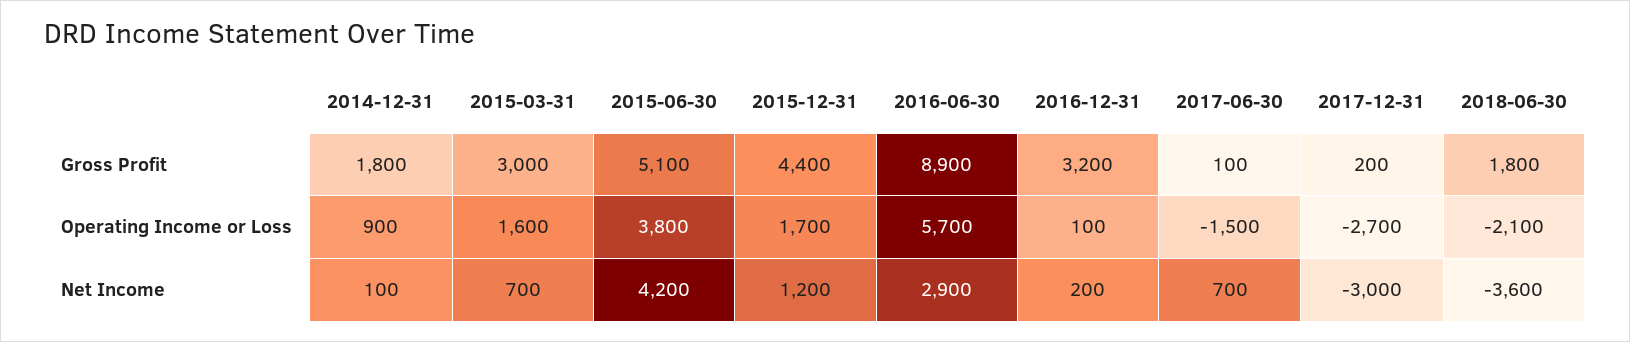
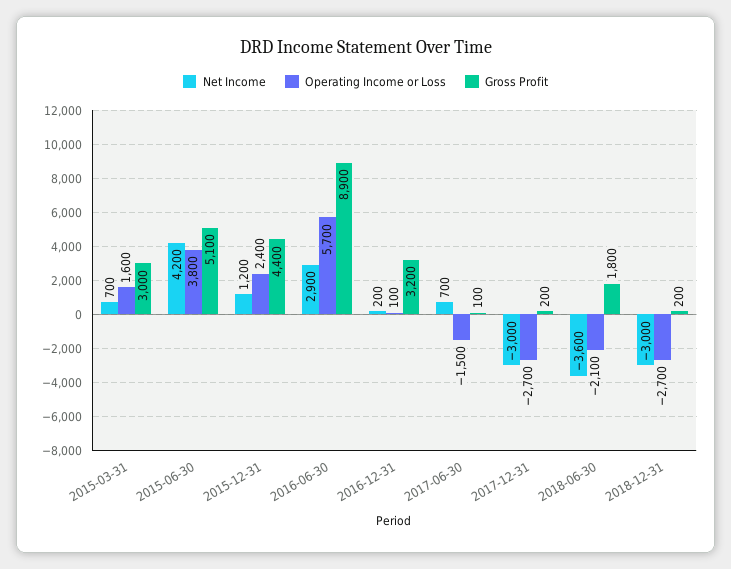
Gross Profit, 2014-12-31: 1800 -> none
Operating Income or Loss, 2014-12-31: 900 -> none
Operating Income or Loss, 2015-12-31: 1700 -> 2400
Net Income, 2014-12-31: 100 -> none
Net Income, 2018-12-31: none -> -3000
Operating Income or Loss, 2018-12-31: none -> -2700
Gross Profit, 2018-12-31: none -> 200

